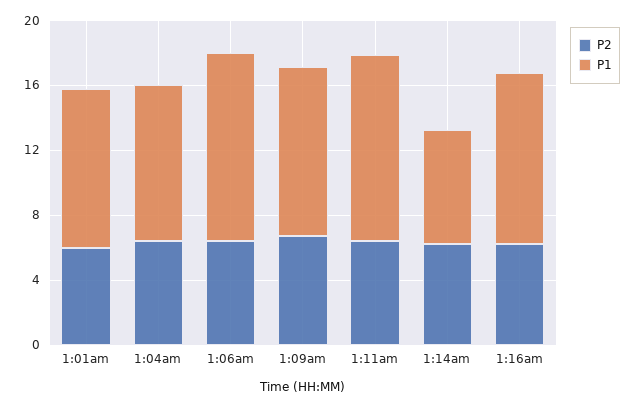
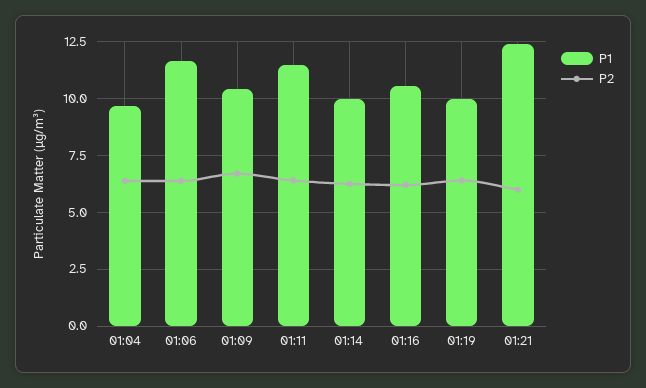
P2, 1:01am: 6 -> none
P1, 1:01am: 10 -> none
P1, 1:14am: 7 -> 10
P1, 01:19: none -> 10
P2, 01:19: none -> 6.5
P1, 01:21: none -> 12.5
P2, 01:21: none -> 6

